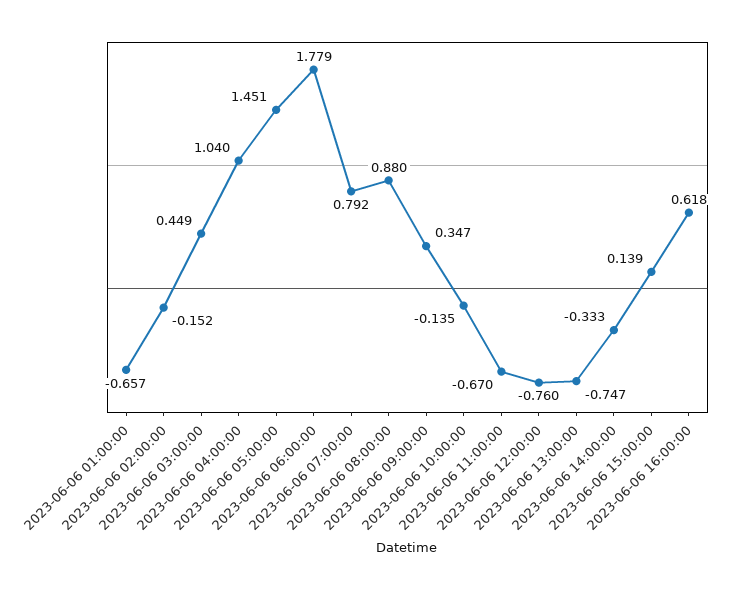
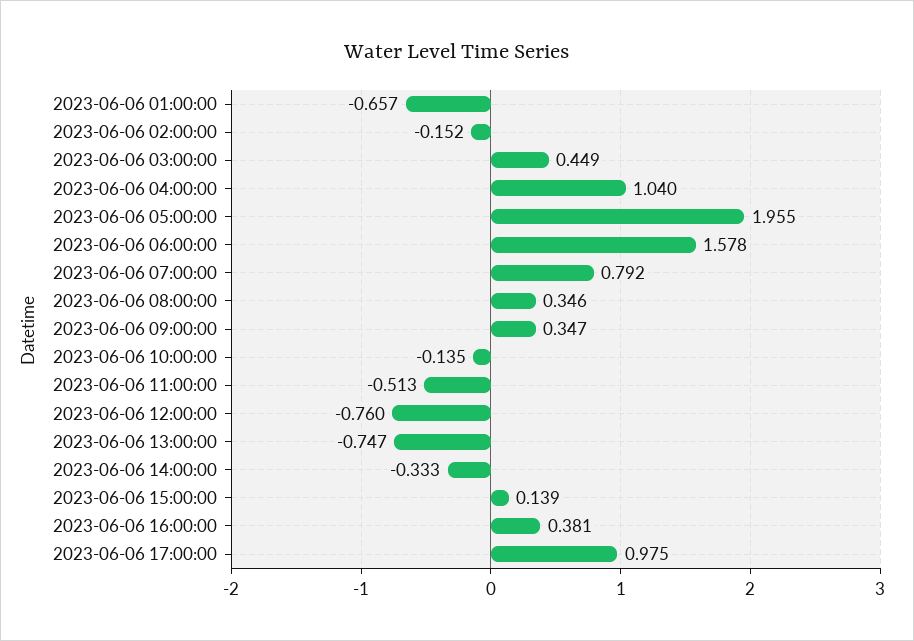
2023-06-06 05:00:00: 1.451 -> 1.955
2023-06-06 06:00:00: 1.779 -> 1.578
2023-06-06 08:00:00: 0.88 -> 0.346
2023-06-06 11:00:00: -0.67 -> -0.513
2023-06-06 16:00:00: 0.618 -> 0.381
2023-06-06 17:00:00: none -> 0.975

